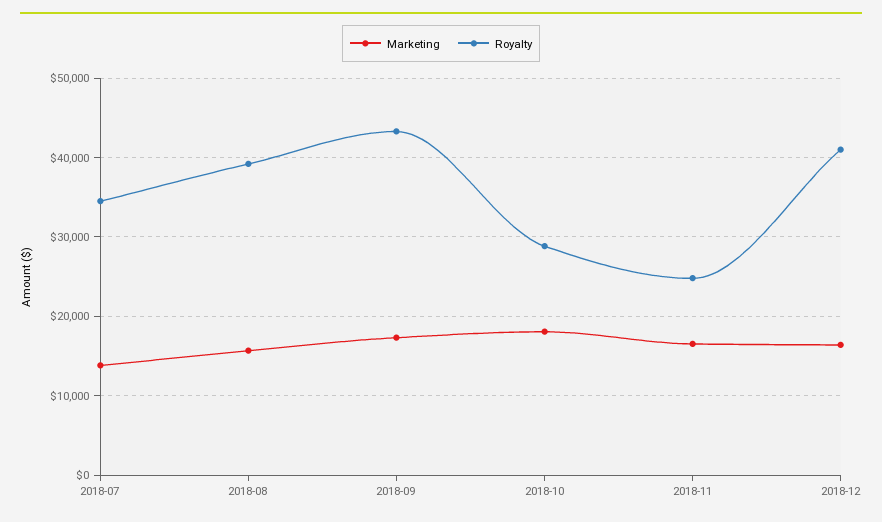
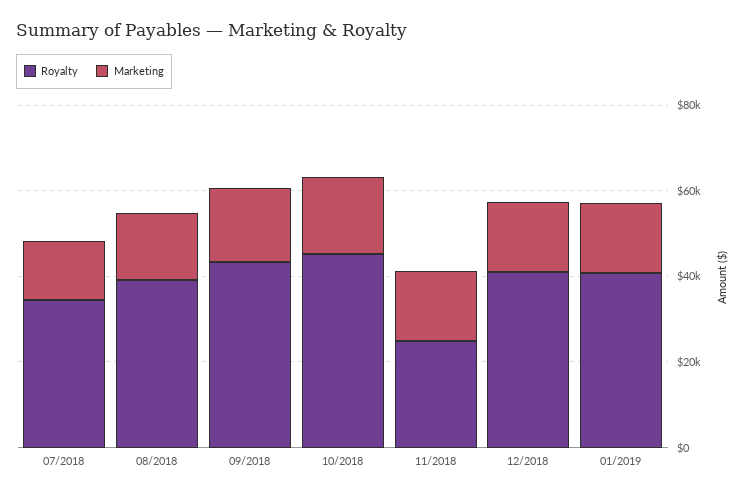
Royalty, 2018-10: 29000 -> 45000
Royalty, 01/2019: none -> 40000
Marketing, 01/2019: none -> 15000

